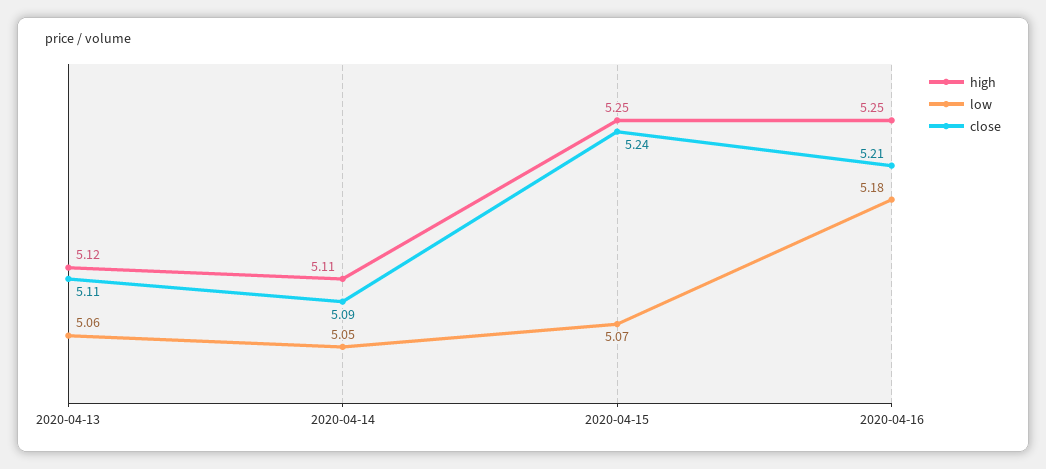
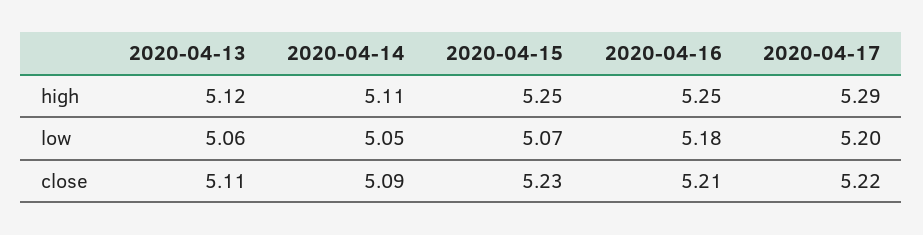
close, 2020-04-15: 5.24 -> 5.23
high, 2020-04-17: none -> 5.29
low, 2020-04-17: none -> 5.2
close, 2020-04-17: none -> 5.22

